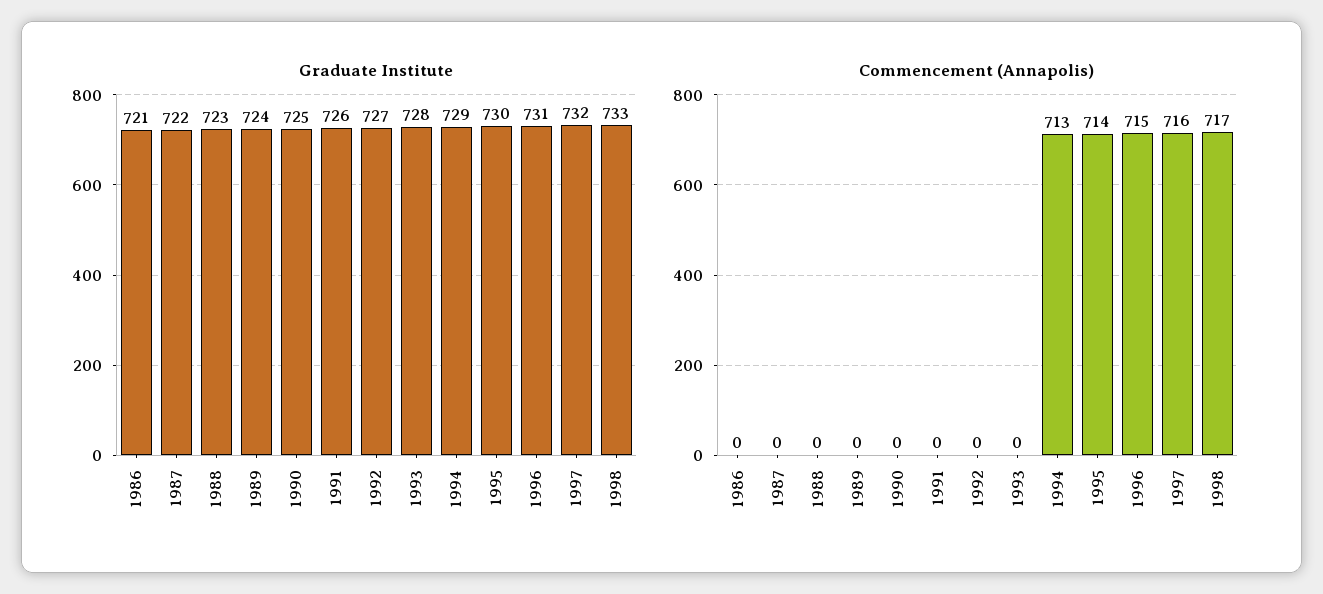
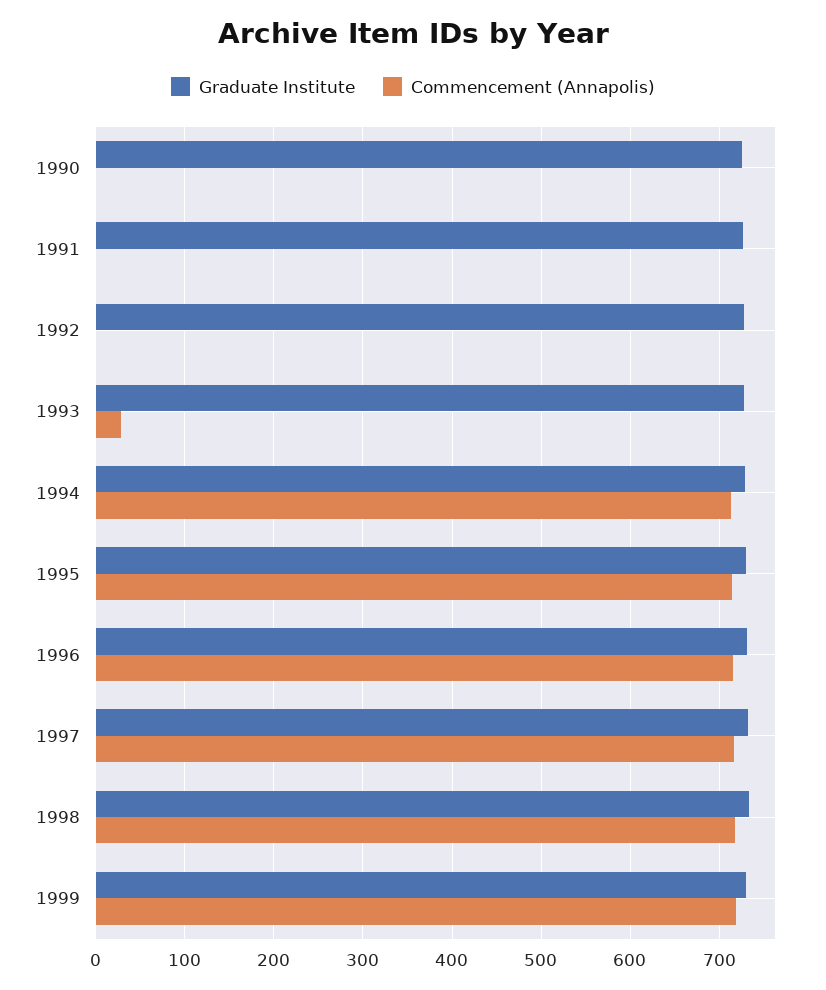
Graduate Institute, 1986: 721 -> none
Graduate Institute, 1987: 722 -> none
Graduate Institute, 1988: 723 -> none
Graduate Institute, 1989: 724 -> none
Commencement (Annapolis), 1986: 0 -> none
Commencement (Annapolis), 1987: 0 -> none
Commencement (Annapolis), 1988: 0 -> none
Commencement (Annapolis), 1989: 0 -> none
Commencement (Annapolis), 1993: 0 -> 30
Graduate Institute, 1999: none -> 730
Commencement (Annapolis), 1999: none -> 720

